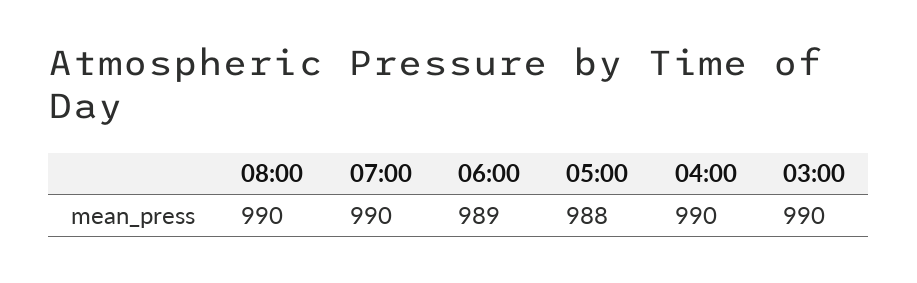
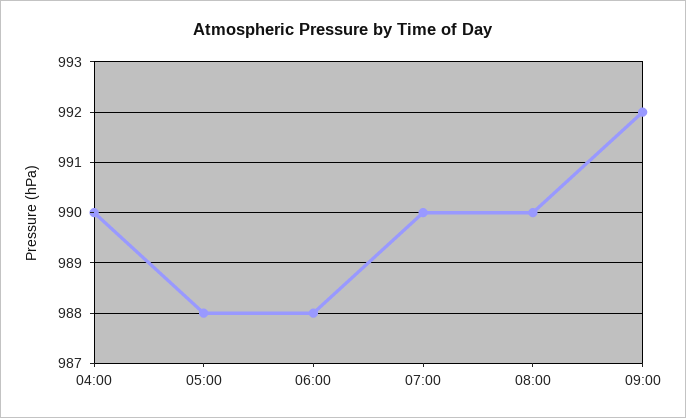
06:00: 989 -> 988
03:00: 990 -> none
09:00: none -> 992

